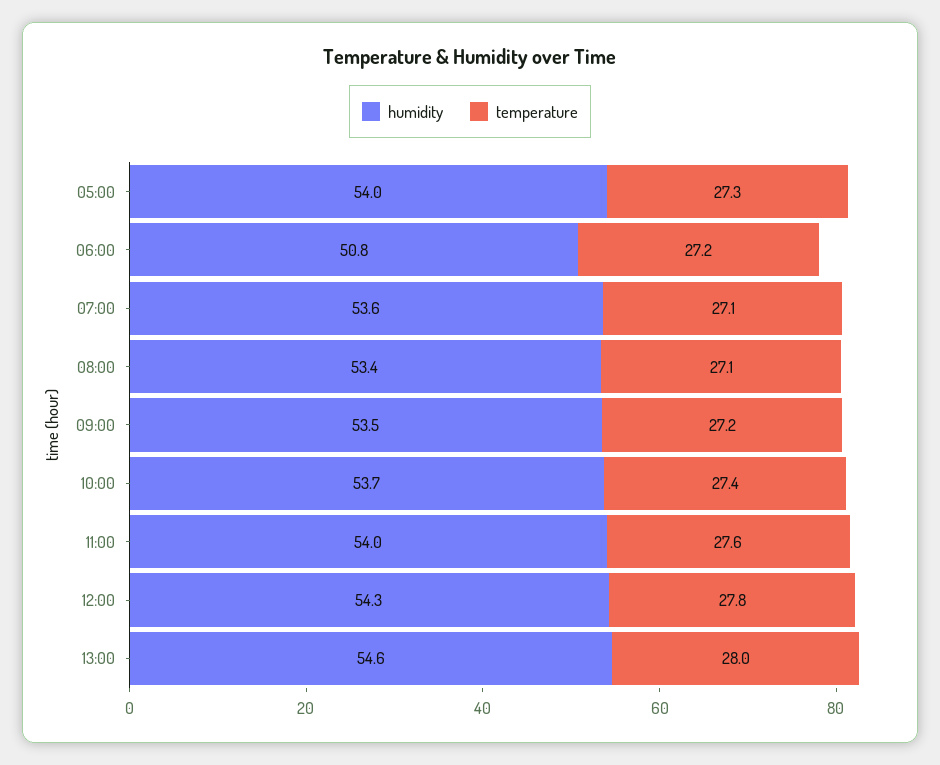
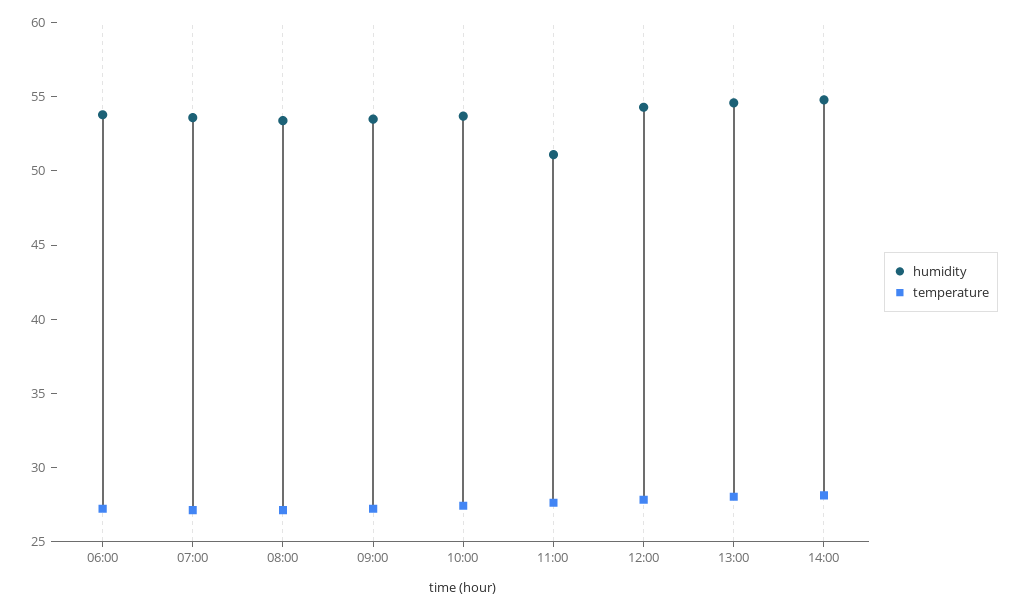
humidity, 05:00: 54 -> none
temperature, 05:00: 27.3 -> none
humidity, 06:00: 50.8 -> 54
humidity, 11:00: 54 -> 51
humidity, 14:00: none -> 55
temperature, 14:00: none -> 28

